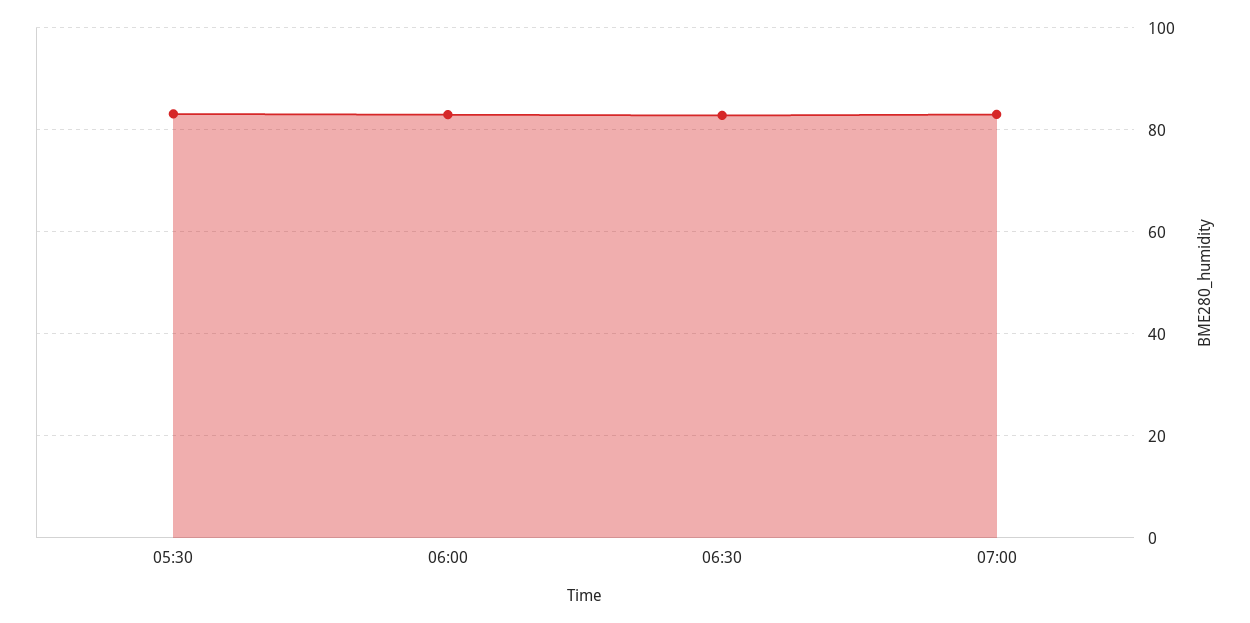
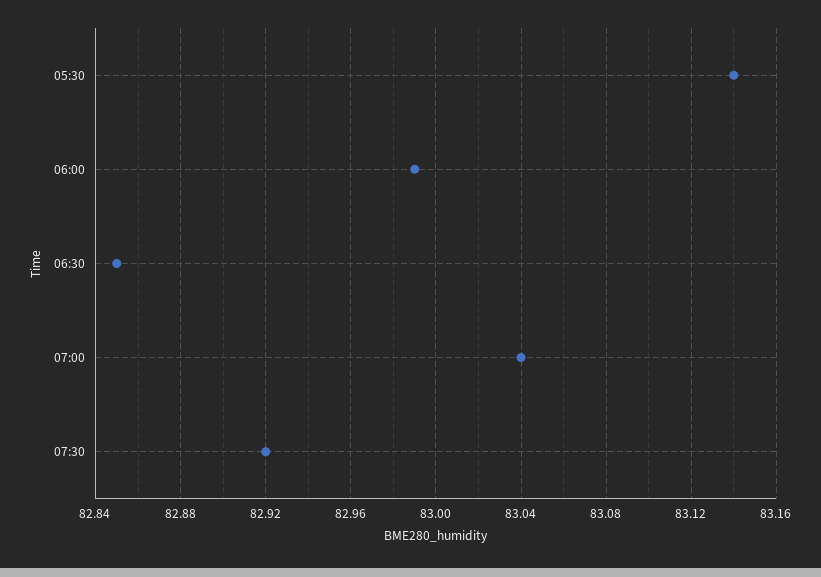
07:30: none -> 82.92

